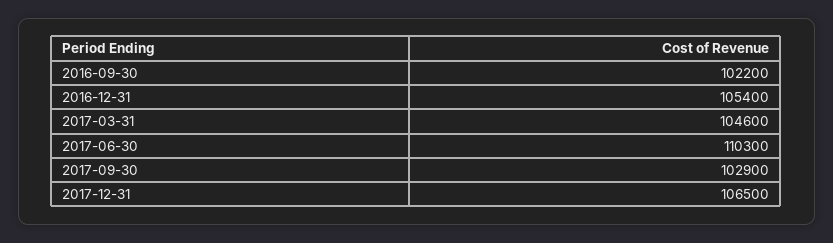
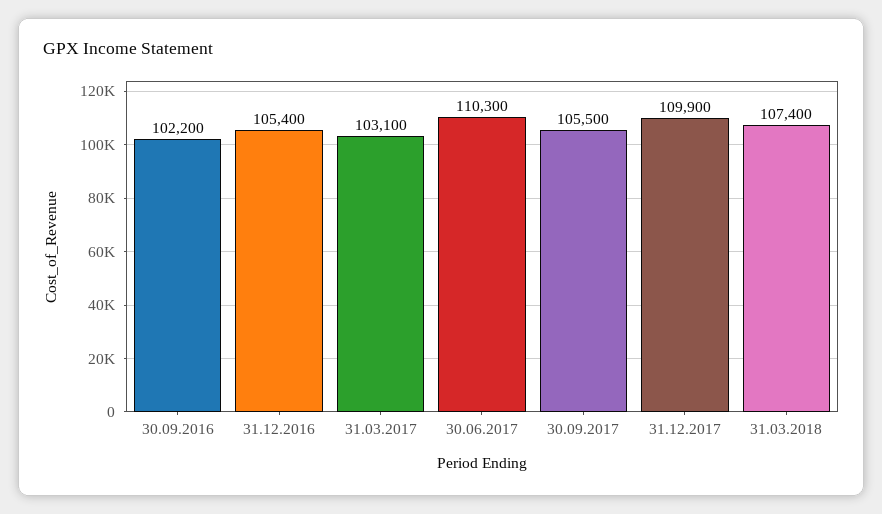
2017-03-31: 104600 -> 103100
2017-09-30: 102900 -> 105500
2017-12-31: 106500 -> 109900
31.03.2018: none -> 107400

